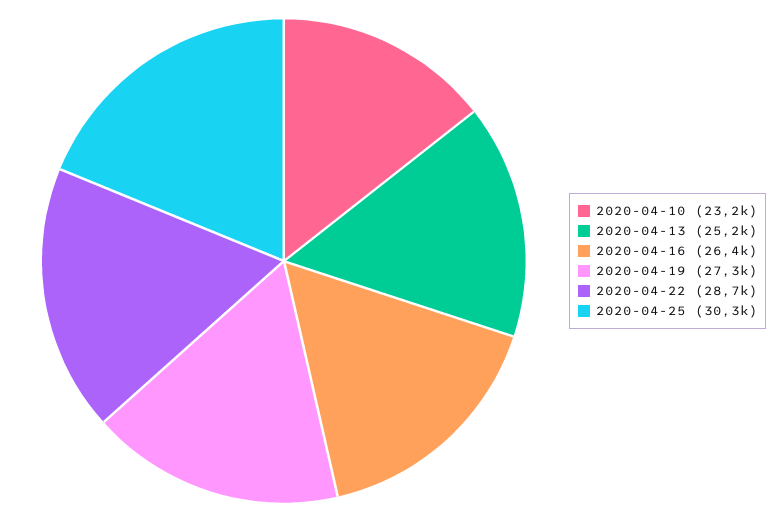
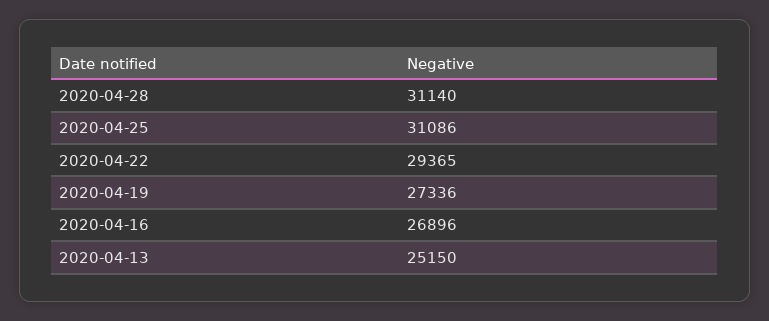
2020-04-10: 23200 -> none
2020-04-16: 26400 -> 26896
2020-04-22: 28700 -> 29365
2020-04-25: 30300 -> 31086
2020-04-28: none -> 31140

